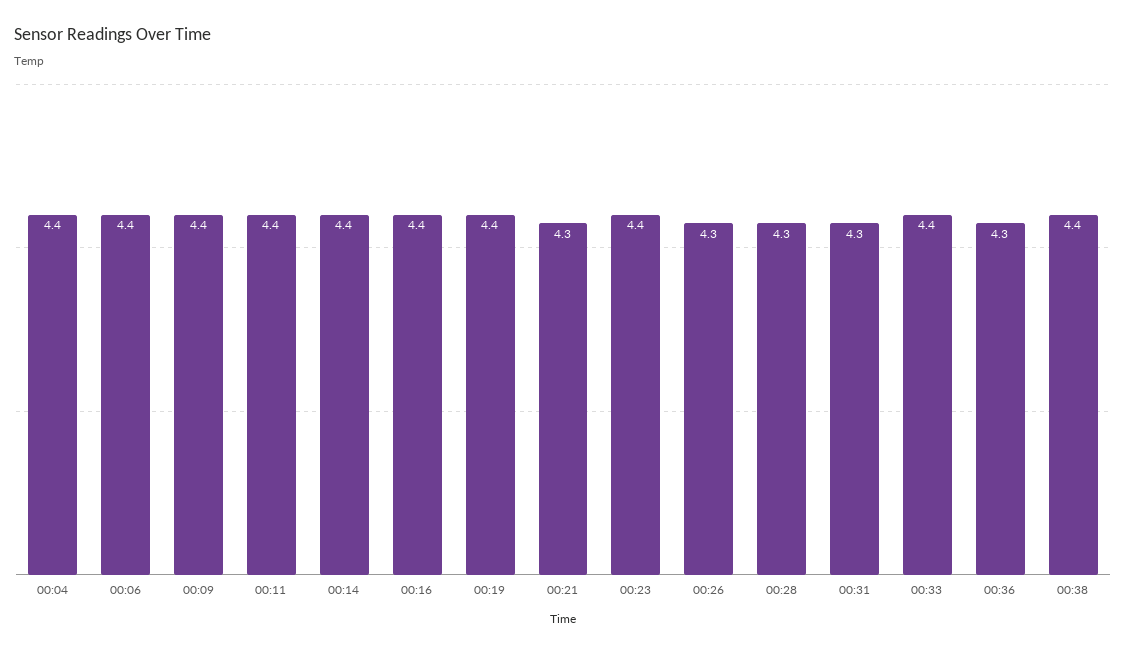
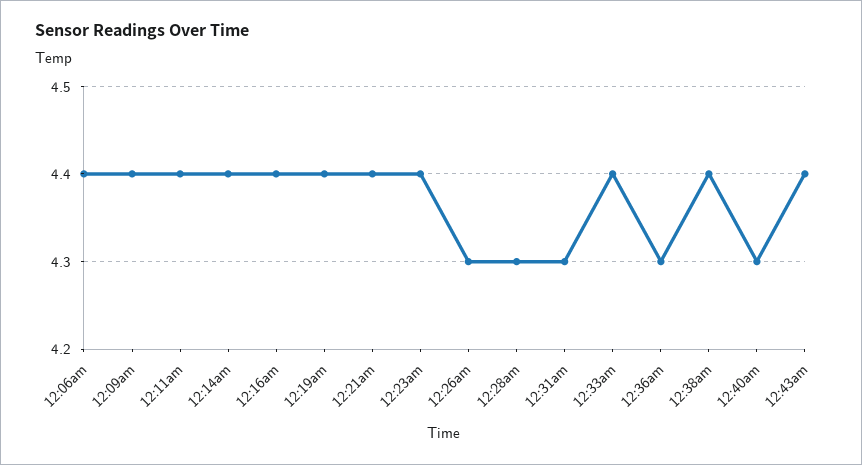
00:04: 4.4 -> none
00:21: 4.3 -> 4.4
12:40am: none -> 4.3
12:43am: none -> 4.4

